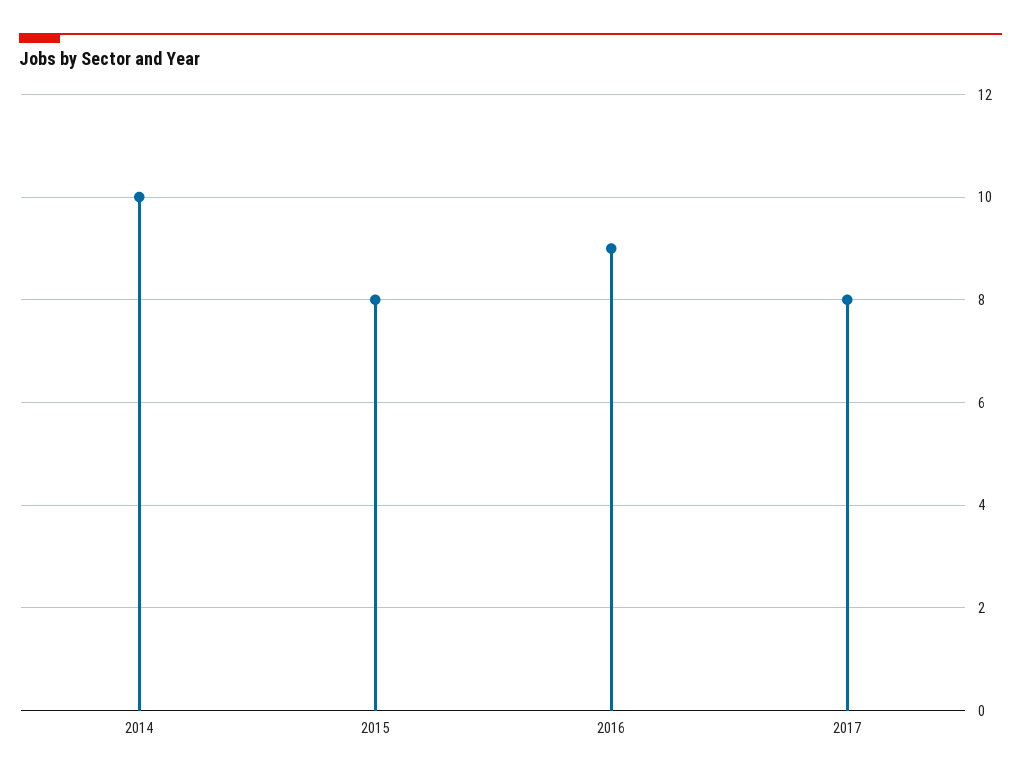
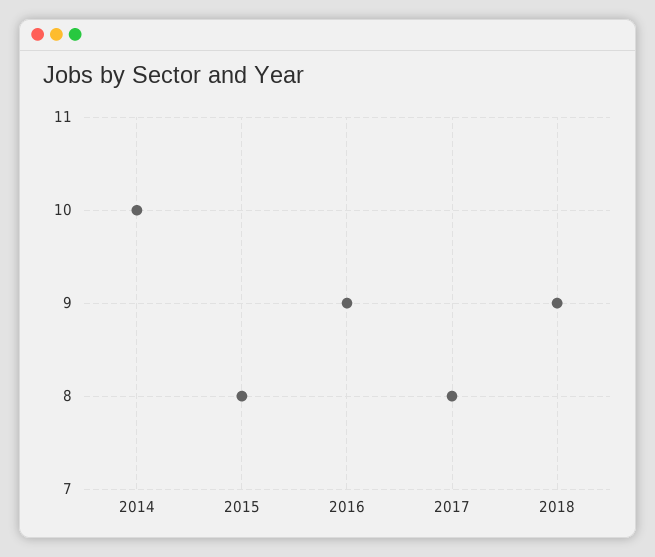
2018: none -> 9

